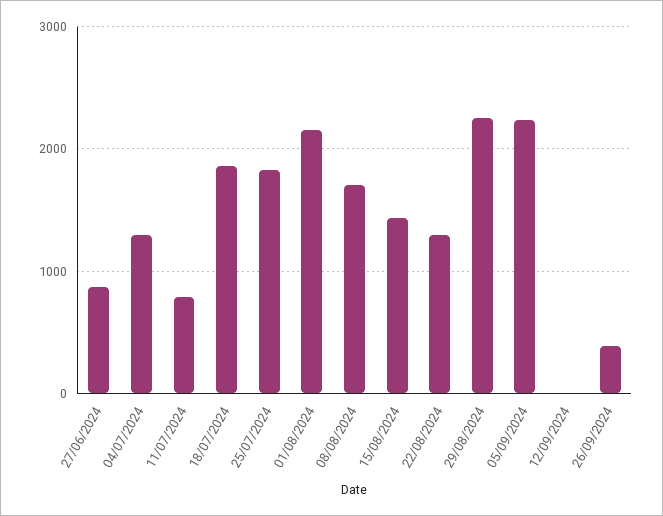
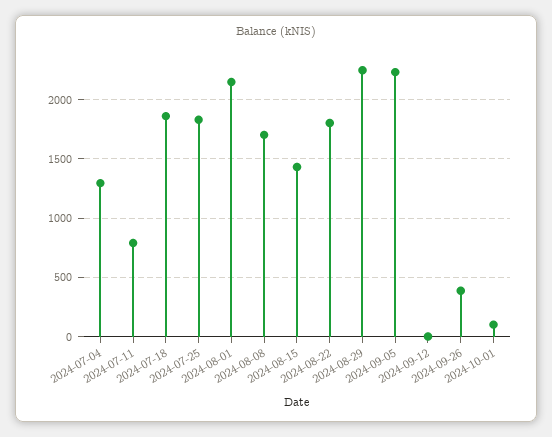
27/06/2024: 900 -> none
22/08/2024: 1300 -> 1800
2024-10-01: none -> 100

